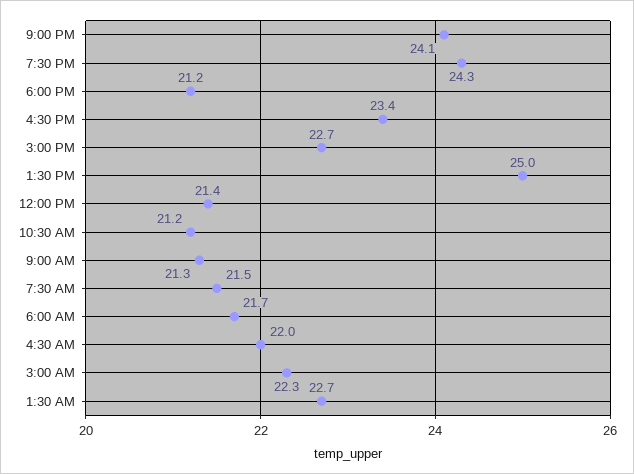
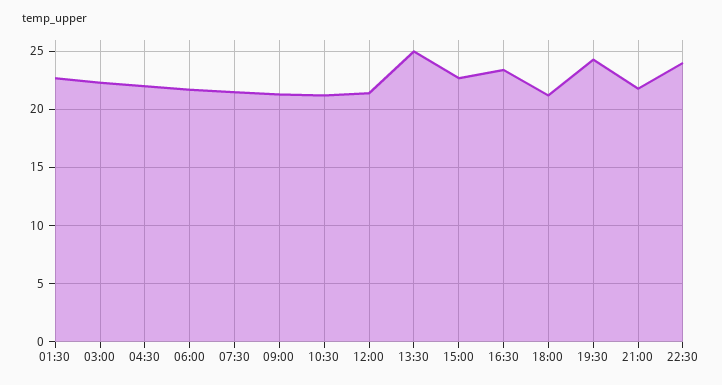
9:00 PM: 24.1 -> 22
22:30: none -> 24

